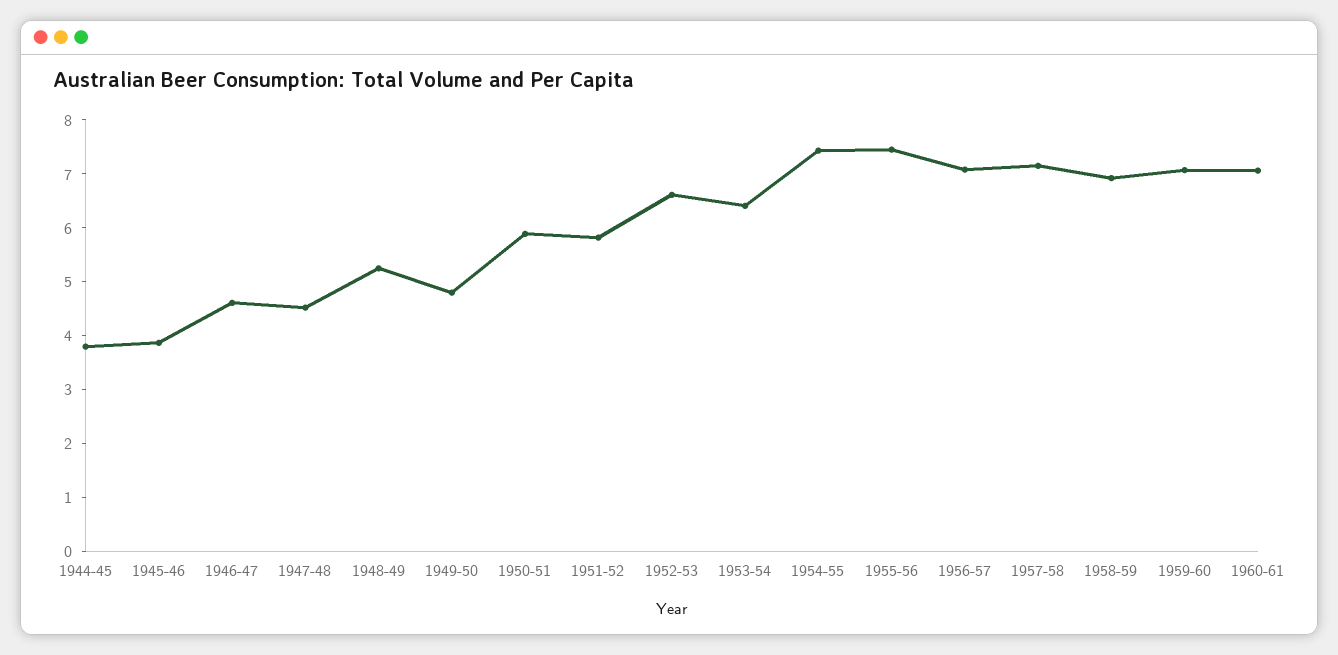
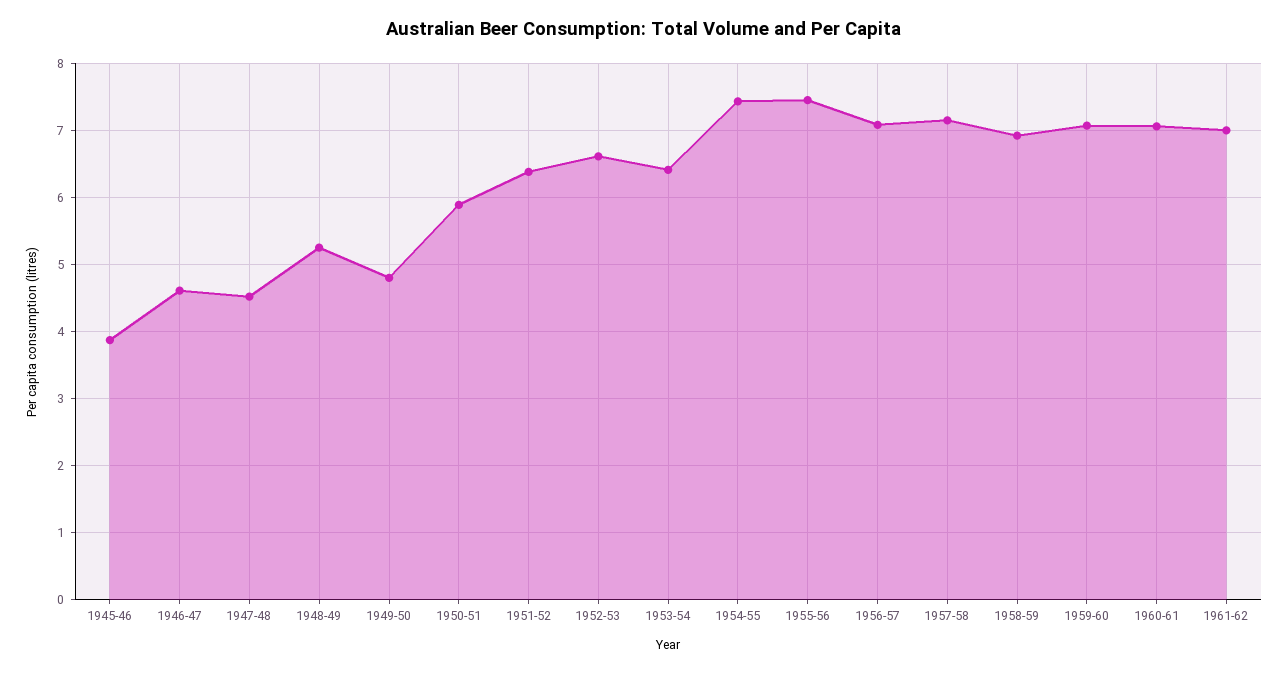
1944-45: 3.8 -> none
1951-52: 5.8 -> 6.4
1961-62: none -> 7

